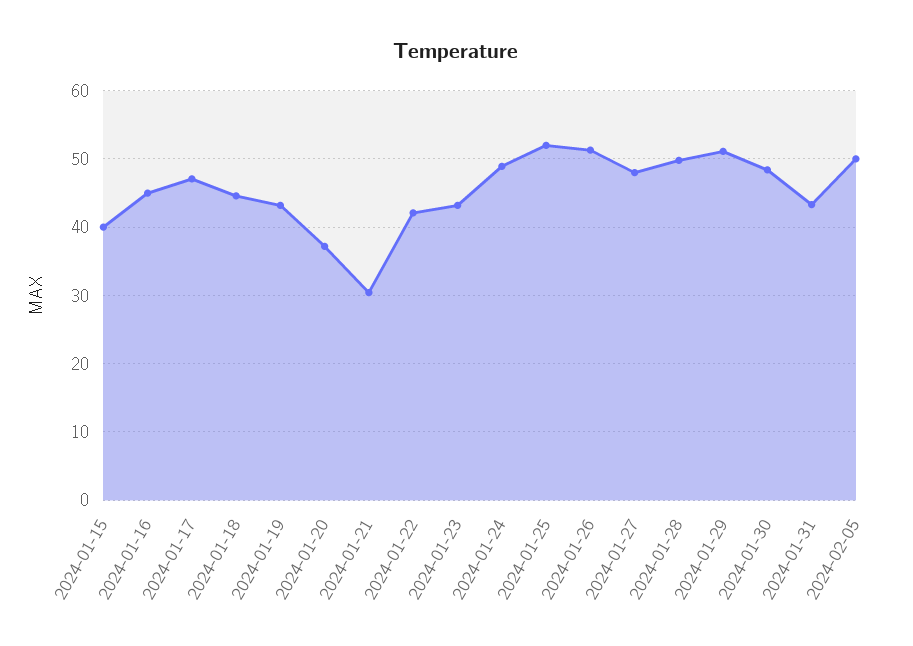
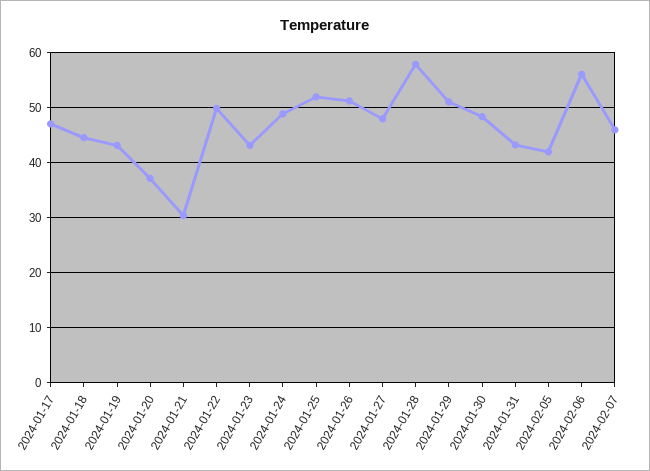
2024-01-15: 40 -> none
2024-01-16: 45 -> none
2024-01-22: 42 -> 50
2024-01-28: 50 -> 58
2024-02-05: 50 -> 42
2024-02-06: none -> 56
2024-02-07: none -> 46

